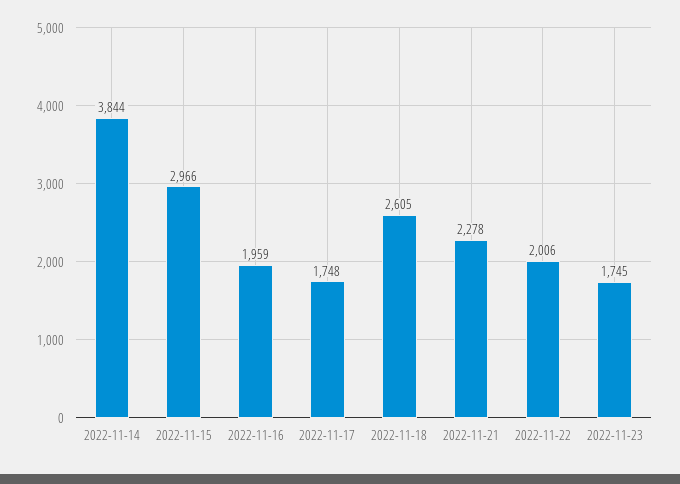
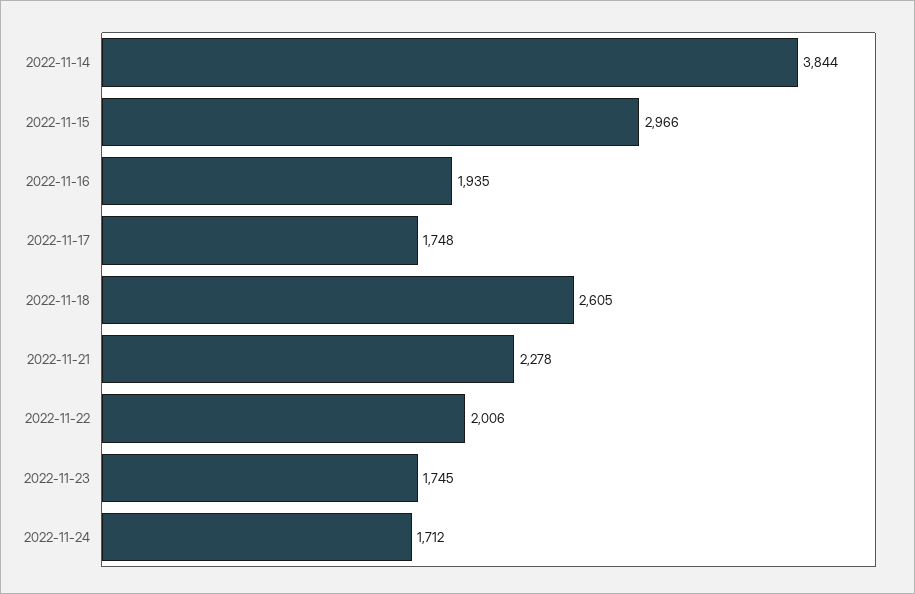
2022-11-16: 1959 -> 1935
2022-11-24: none -> 1712

